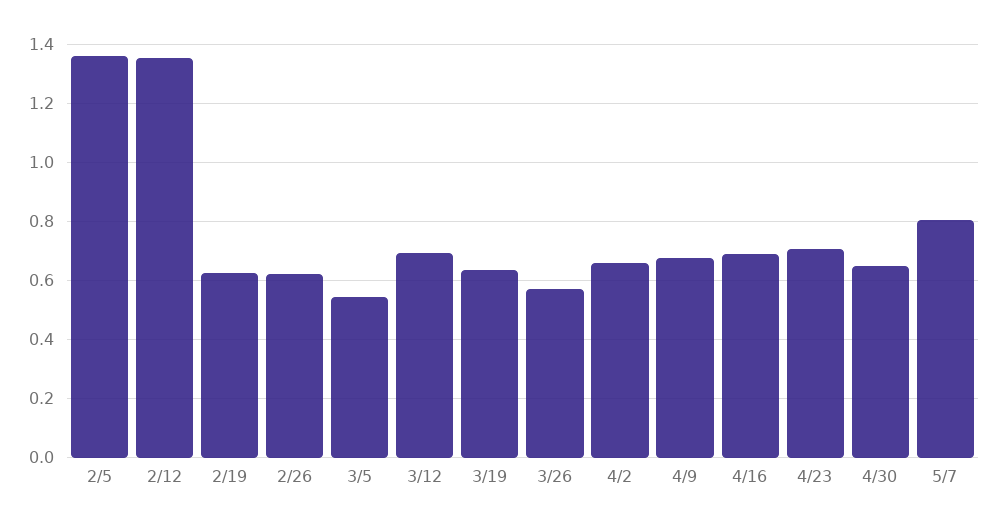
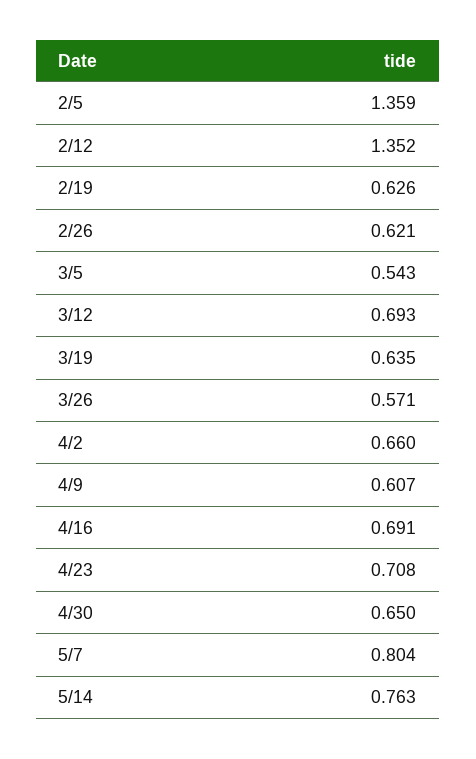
4/9: 0.675 -> 0.607
5/14: none -> 0.763

